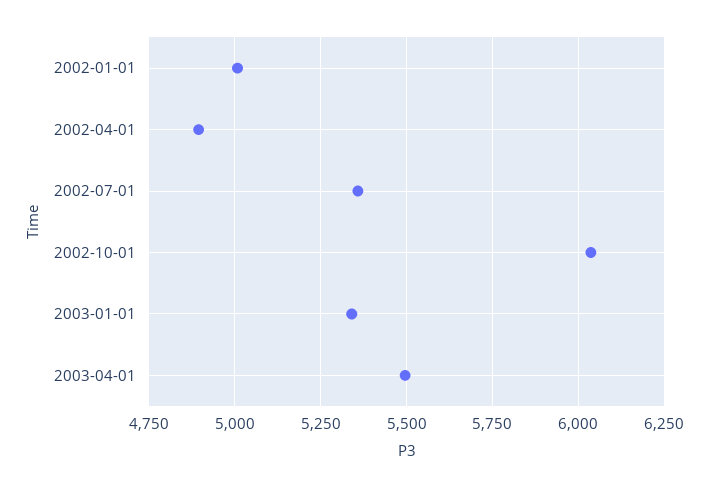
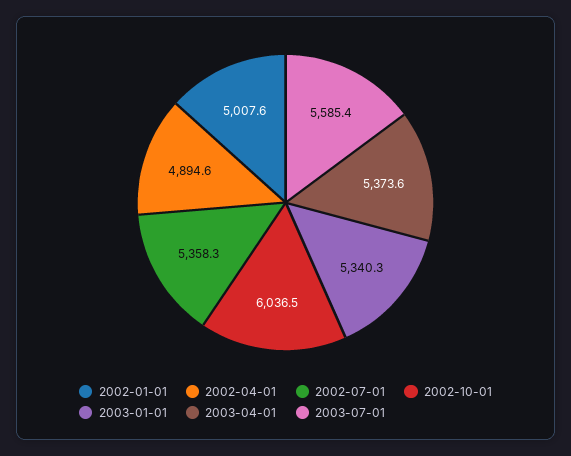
2003-04-01: 5500 -> 5373.6
2003-07-01: none -> 5585.4

